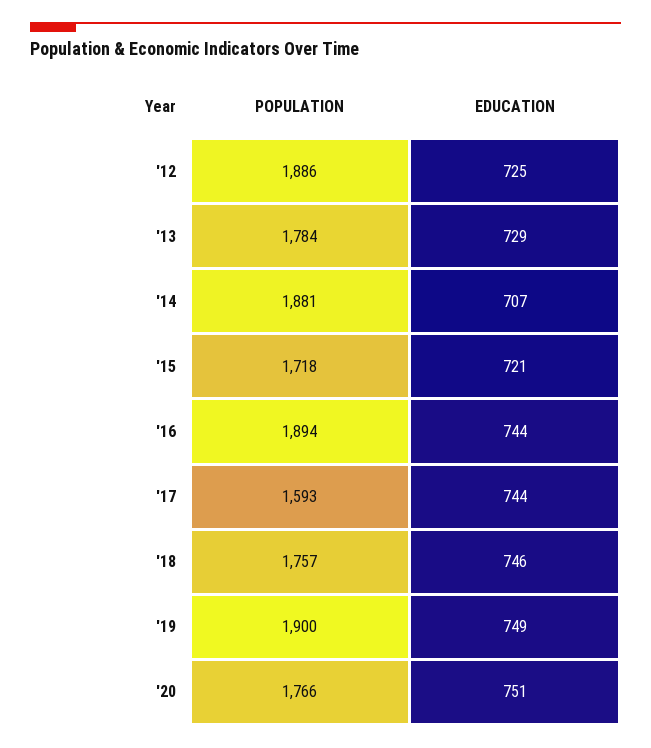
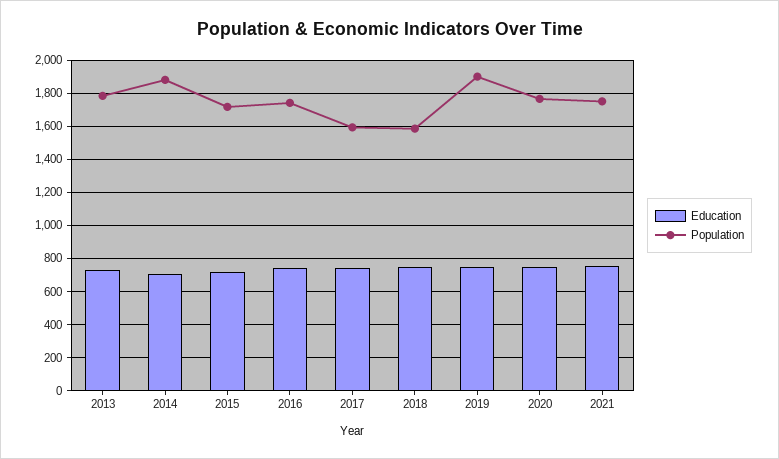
POPULATION, '12: 1886 -> none
EDUCATION, '12: 725 -> none
POPULATION, '16: 1894 -> 1750
POPULATION, '18: 1757 -> 1600
EDUCATION, 2021: none -> 750
POPULATION, 2021: none -> 1750

